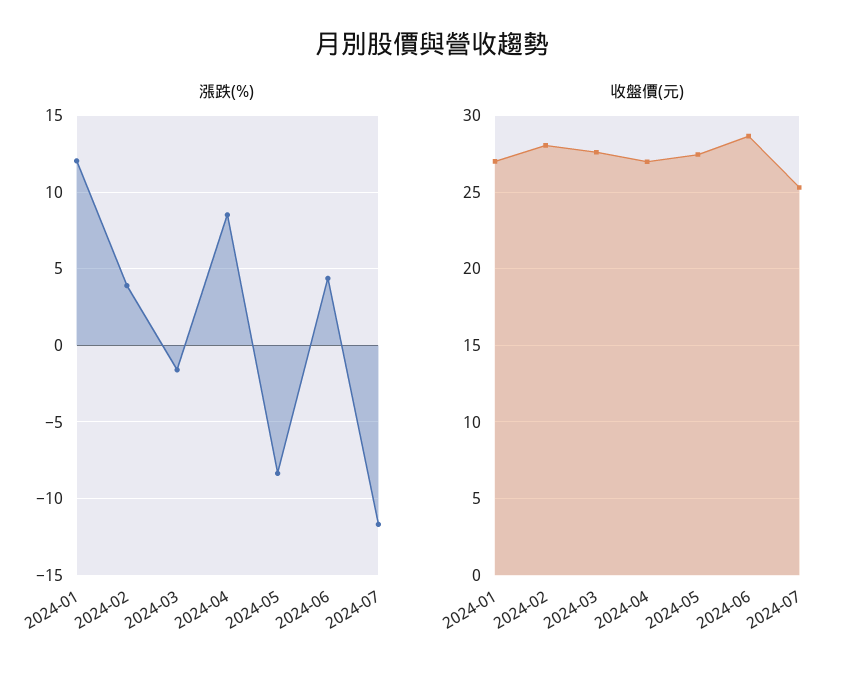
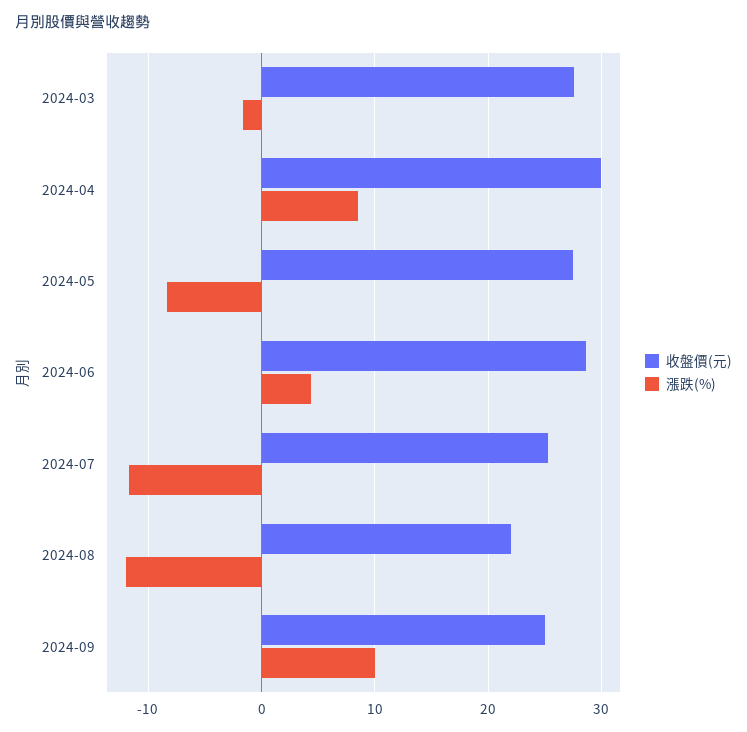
漲跌(%), 2024-01: 12 -> none
漲跌(%), 2024-02: 4 -> none
收盤價(元), 2024-01: 27 -> none
收盤價(元), 2024-02: 28 -> none
收盤價(元), 2024-04: 27 -> 30
收盤價(元), 2024-08: none -> 22
漲跌(%), 2024-08: none -> -12
收盤價(元), 2024-09: none -> 25
漲跌(%), 2024-09: none -> 10

